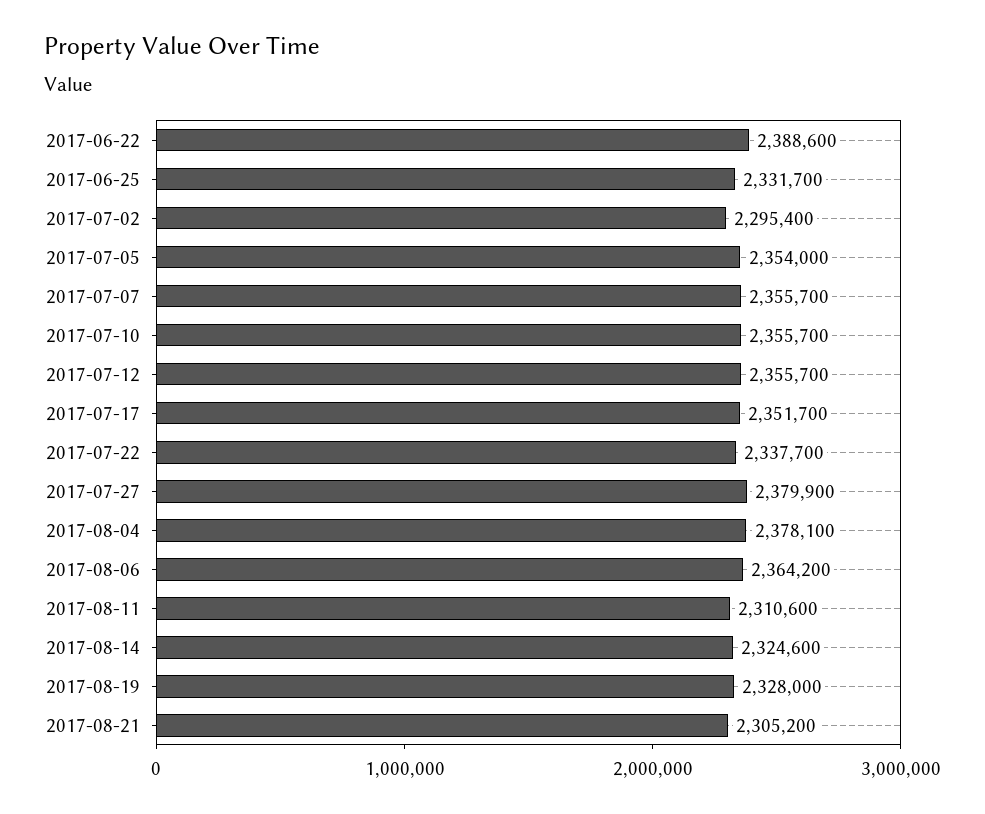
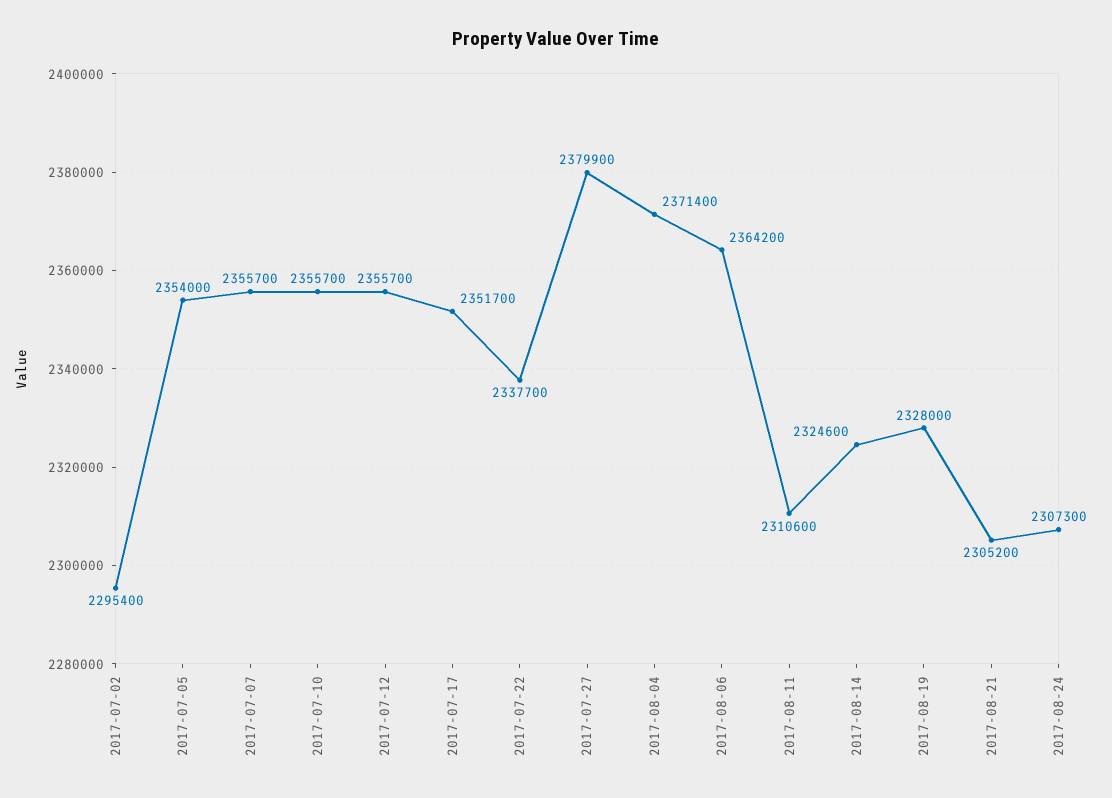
2017-06-22: 2388600 -> none
2017-06-25: 2331700 -> none
2017-08-04: 2378100 -> 2371400
2017-08-24: none -> 2307300

